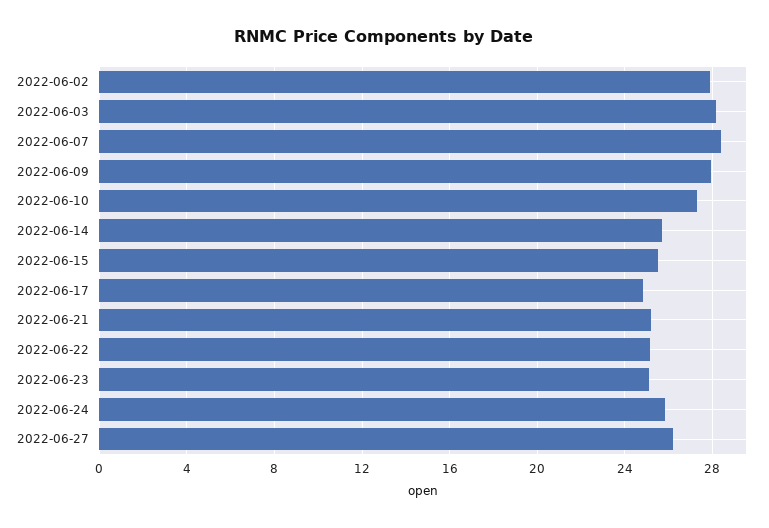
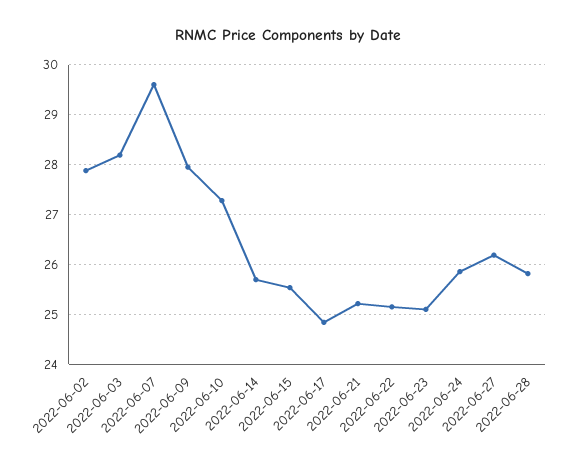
2022-06-07: 28.5 -> 29.6
2022-06-28: none -> 25.8

